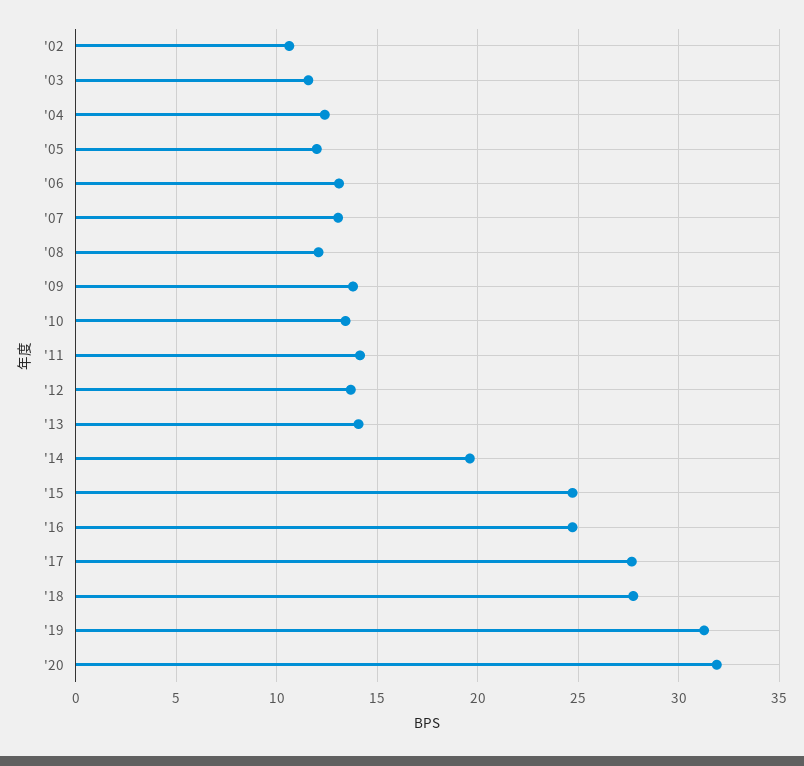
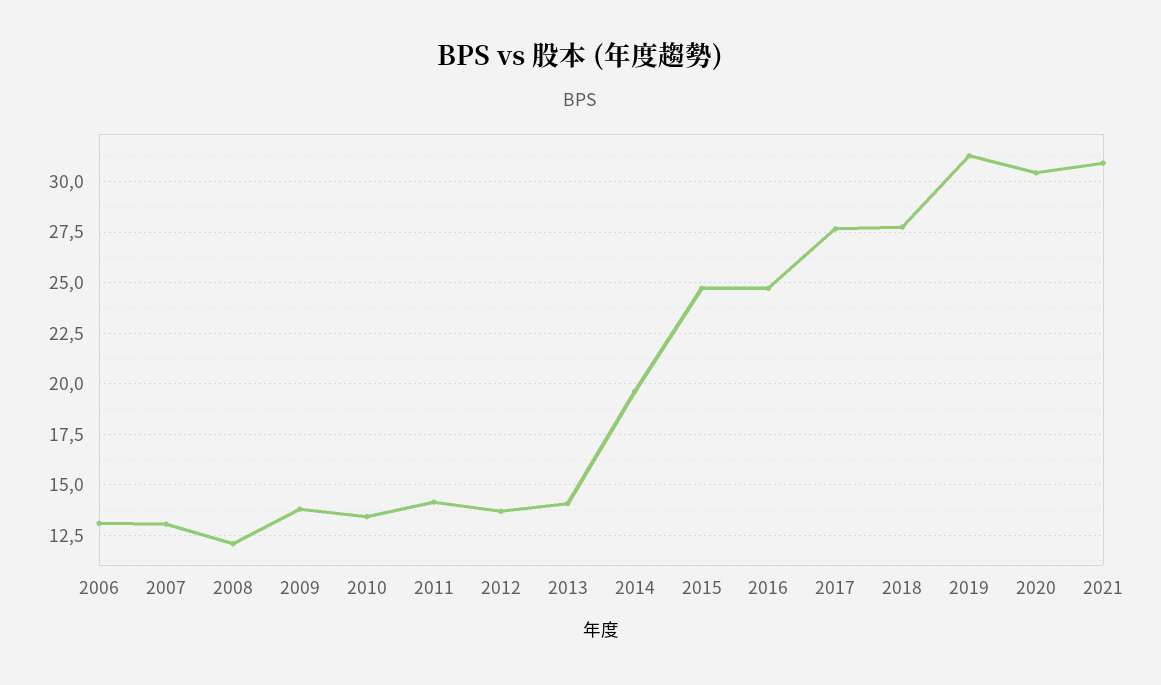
'02: 10.5 -> none
'03: 11.5 -> none
'04: 12.5 -> none
'05: 12 -> none
'20: 32 -> 30.5
2021: none -> 31

